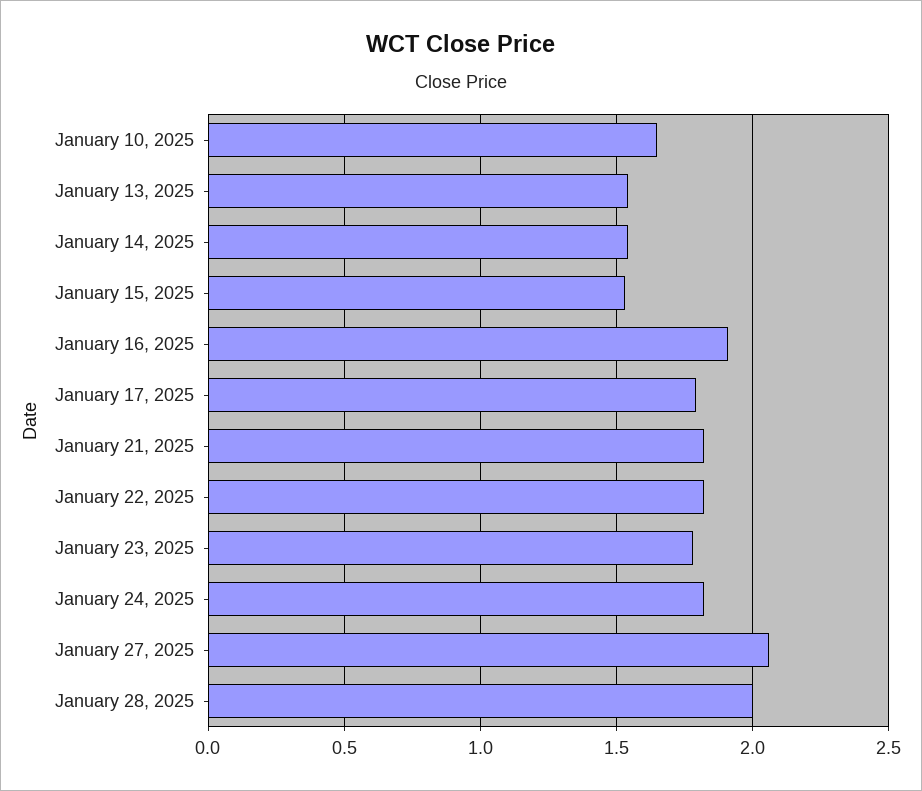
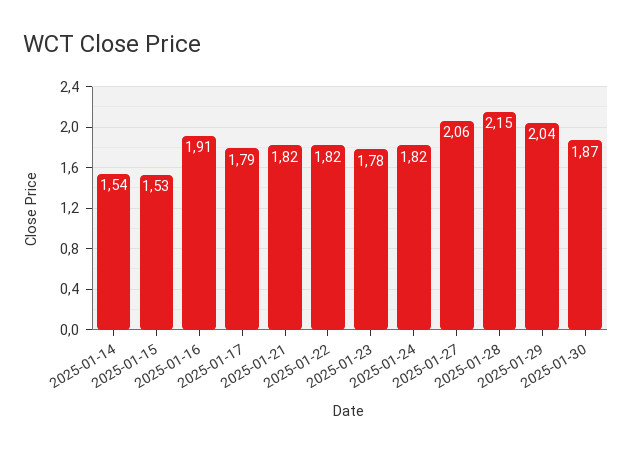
January 10, 2025: 1.65 -> none
January 13, 2025: 1.55 -> none
January 28, 2025: 2 -> 2.15
2025-01-29: none -> 2.04
2025-01-30: none -> 1.87

